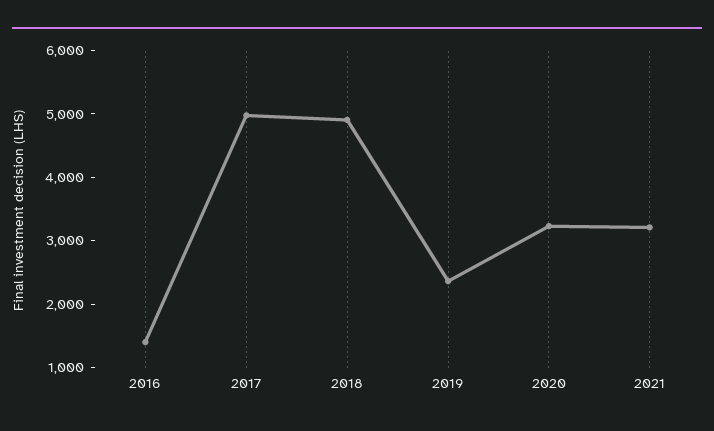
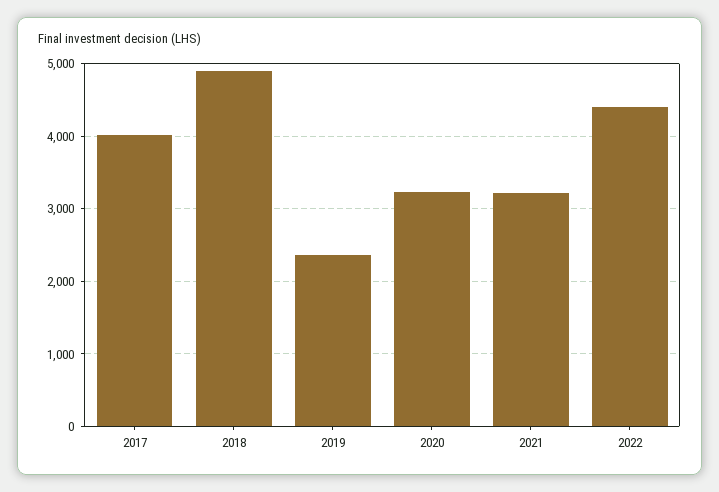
2016: 1400 -> none
2017: 5000 -> 4000
2022: none -> 4400

